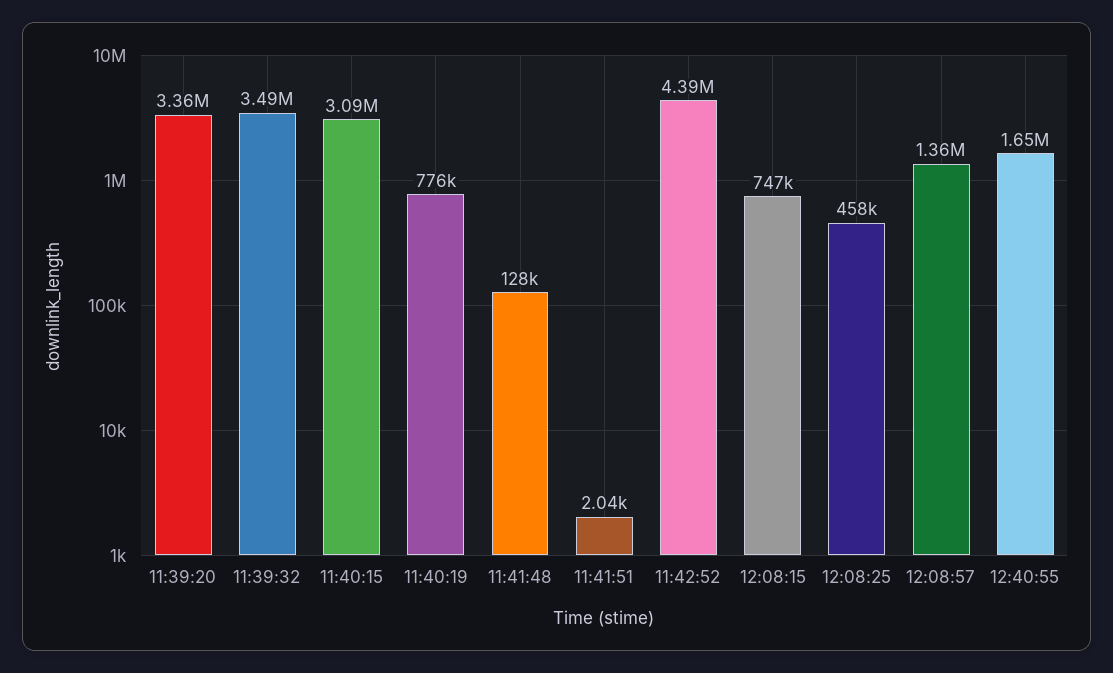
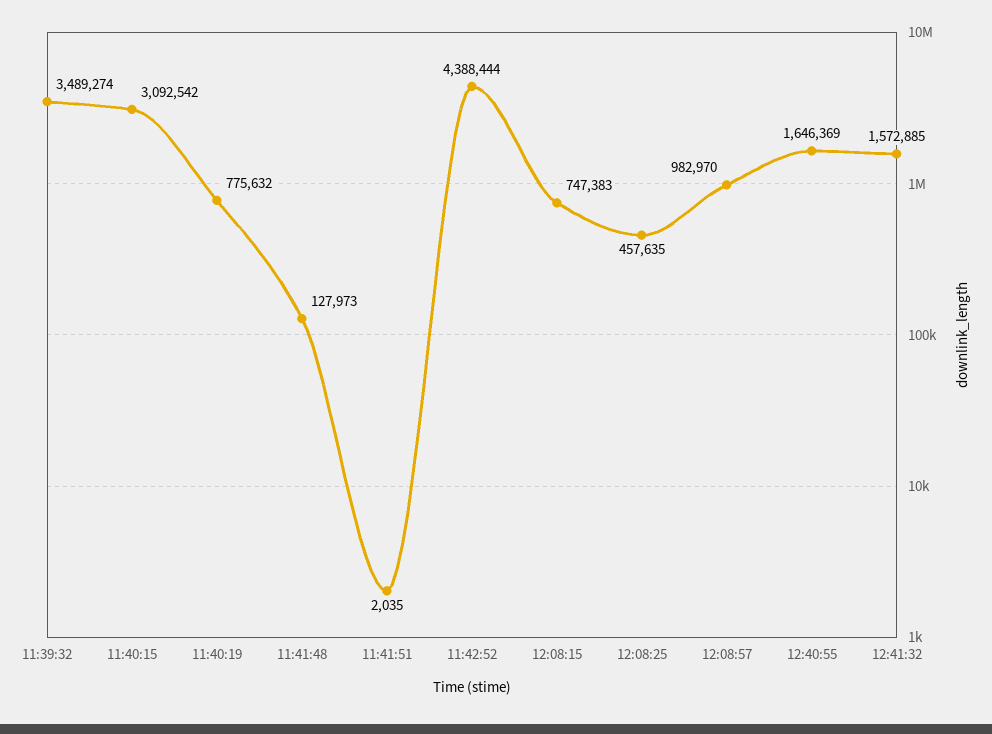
11:39:20: 3360000 -> none
12:08:57: 1360000 -> 982970
12:41:32: none -> 1572885

